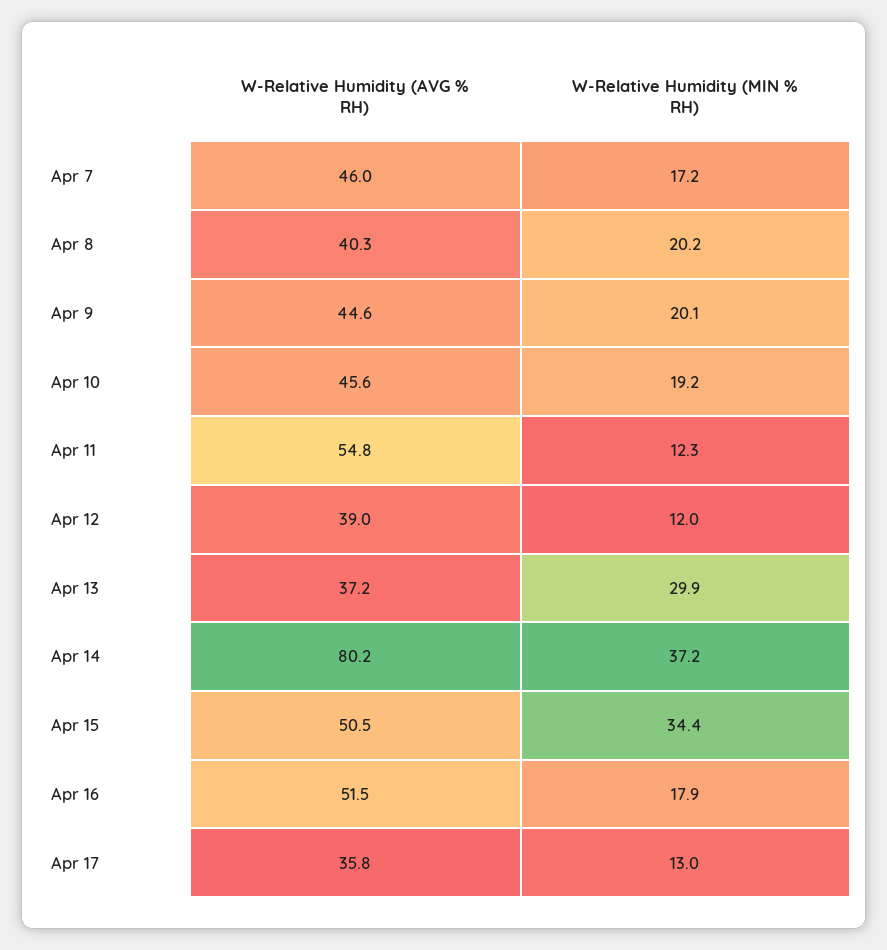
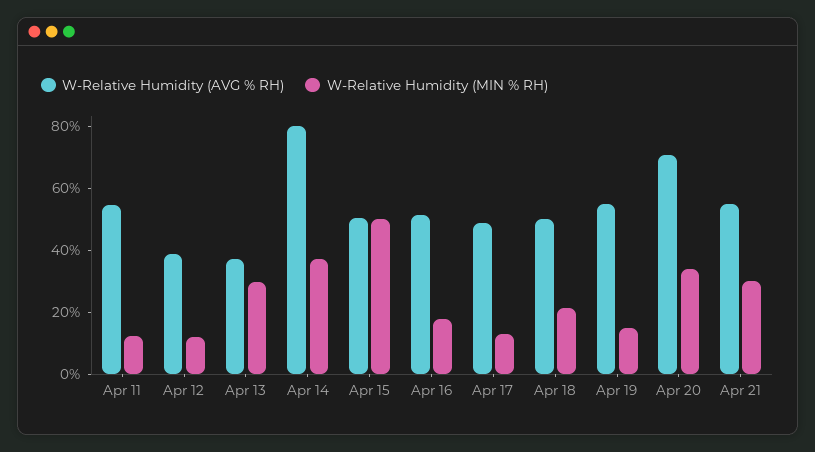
W-Relative Humidity (AVG % RH), Apr 7: 46 -> none
W-Relative Humidity (MIN % RH), Apr 7: 17.2 -> none
W-Relative Humidity (AVG % RH), Apr 8: 40.3 -> none
W-Relative Humidity (MIN % RH), Apr 8: 20.2 -> none
W-Relative Humidity (AVG % RH), Apr 9: 44.6 -> none
W-Relative Humidity (MIN % RH), Apr 9: 20.1 -> none
W-Relative Humidity (AVG % RH), Apr 10: 45.6 -> none
W-Relative Humidity (MIN % RH), Apr 10: 19.2 -> none
W-Relative Humidity (MIN % RH), Apr 15: 34.4 -> 50
W-Relative Humidity (AVG % RH), Apr 17: 35.8 -> 50
W-Relative Humidity (AVG % RH), Apr 18: none -> 50
W-Relative Humidity (MIN % RH), Apr 18: none -> 20
W-Relative Humidity (AVG % RH), Apr 19: none -> 55
W-Relative Humidity (MIN % RH), Apr 19: none -> 15
W-Relative Humidity (AVG % RH), Apr 20: none -> 70
W-Relative Humidity (MIN % RH), Apr 20: none -> 35
W-Relative Humidity (AVG % RH), Apr 21: none -> 55
W-Relative Humidity (MIN % RH), Apr 21: none -> 30

